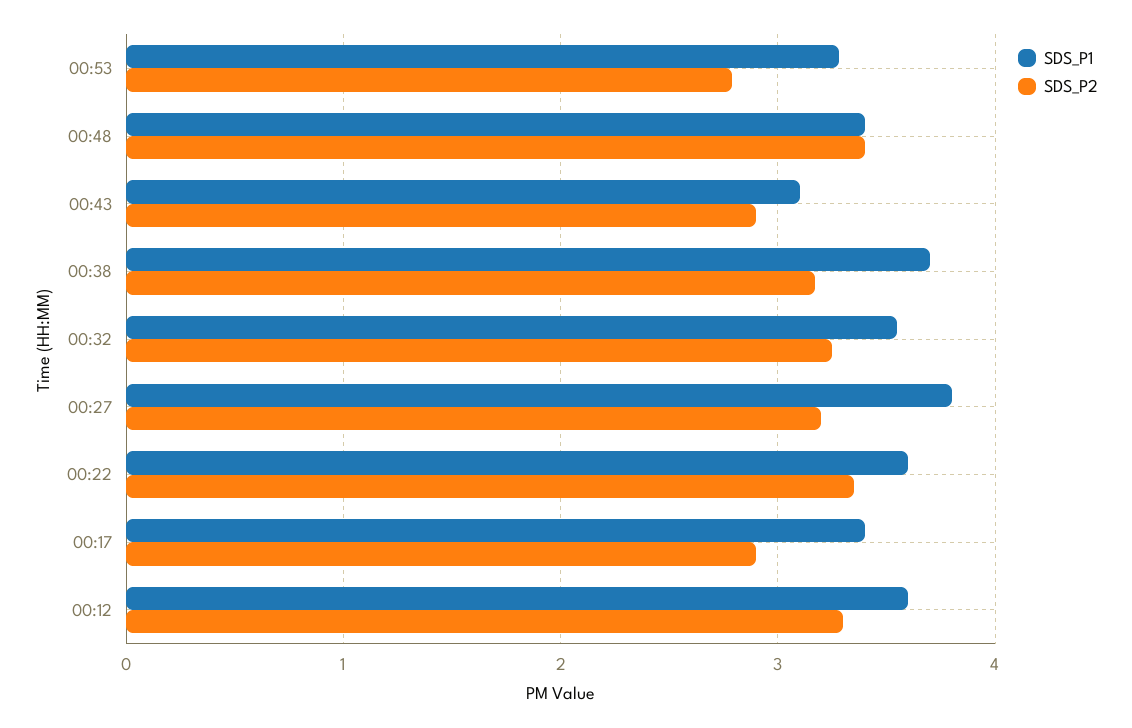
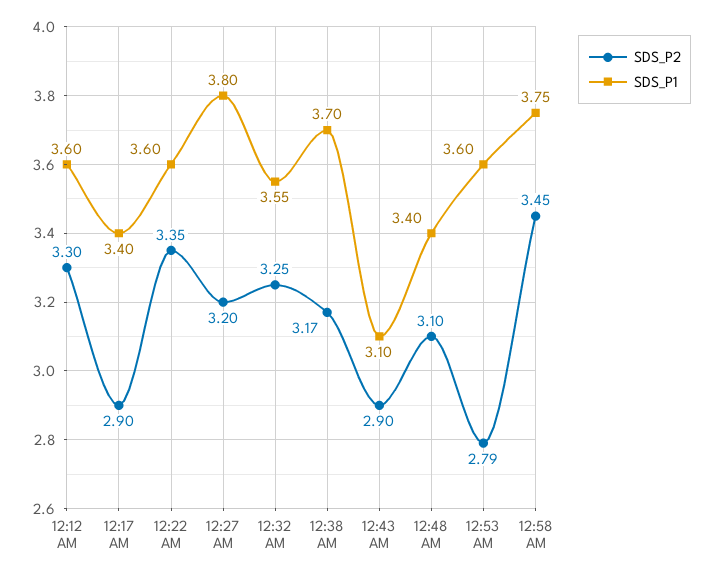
SDS_P1, 00:53: 3.3 -> 3.6
SDS_P2, 00:48: 3.4 -> 3.1
SDS_P2, 12:58 AM: none -> 3.45
SDS_P1, 12:58 AM: none -> 3.75

